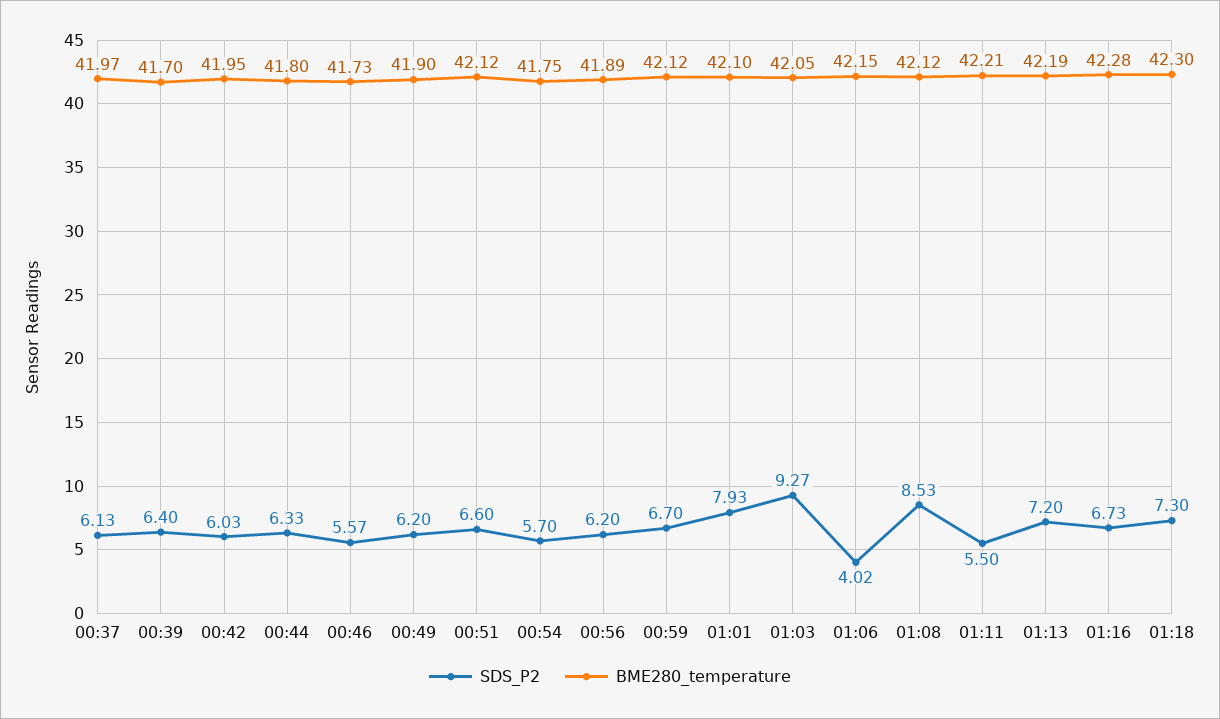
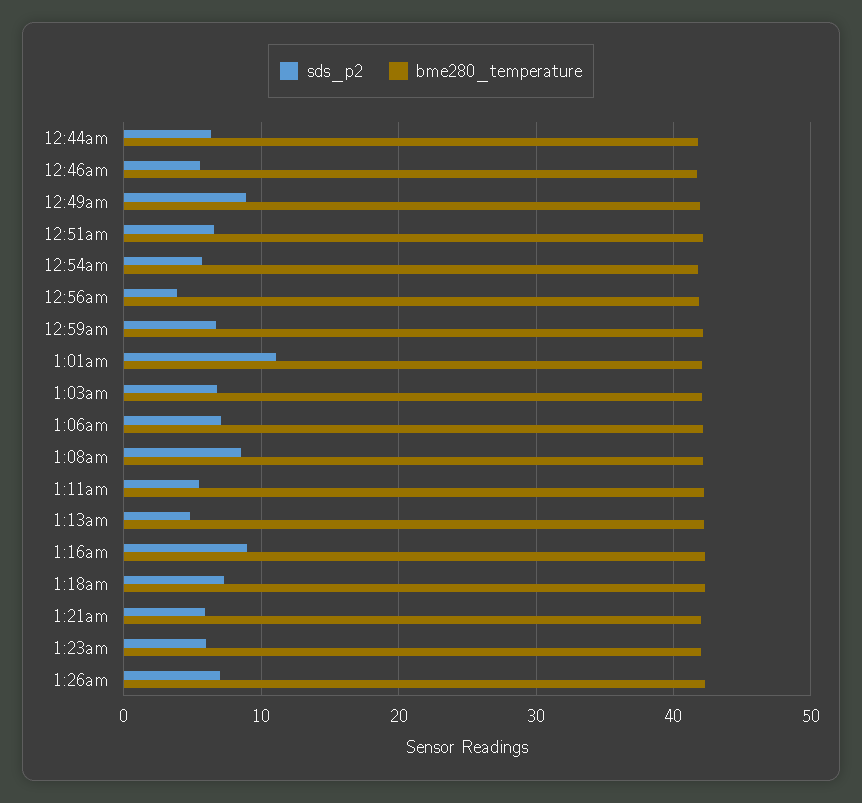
SDS_P2, 00:37: 6.13 -> none
BME280_temperature, 00:37: 41.97 -> none
SDS_P2, 00:39: 6.4 -> none
BME280_temperature, 00:39: 41.7 -> none
SDS_P2, 00:42: 6.03 -> none
BME280_temperature, 00:42: 41.95 -> none
SDS_P2, 00:49: 6.2 -> 9
SDS_P2, 00:56: 6.2 -> 4
SDS_P2, 01:01: 7.93 -> 11
SDS_P2, 01:03: 9.27 -> 7
SDS_P2, 01:06: 4.02 -> 7
SDS_P2, 01:13: 7.2 -> 5
SDS_P2, 01:16: 6.73 -> 9
SDS_P2, 1:21am: none -> 6
BME280_temperature, 1:21am: none -> 42
SDS_P2, 1:23am: none -> 6
BME280_temperature, 1:23am: none -> 42
SDS_P2, 1:26am: none -> 7
BME280_temperature, 1:26am: none -> 42

